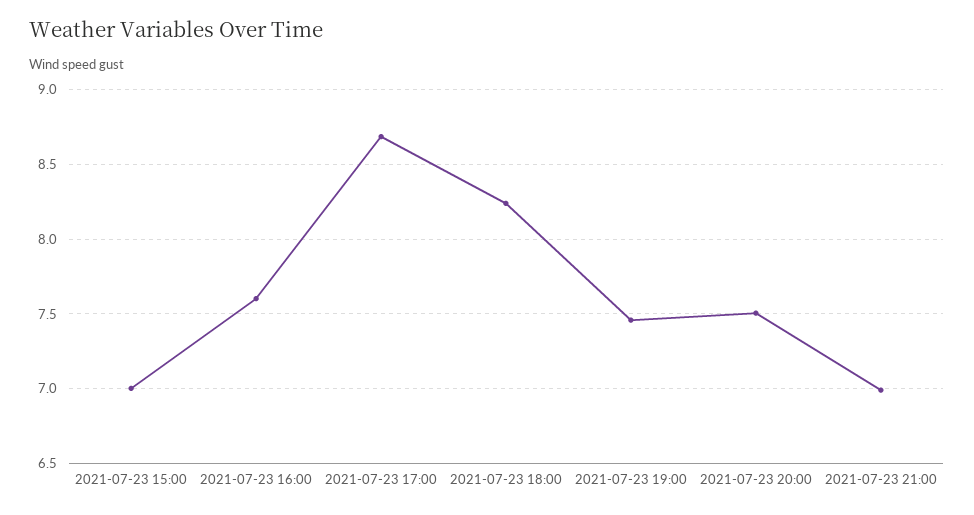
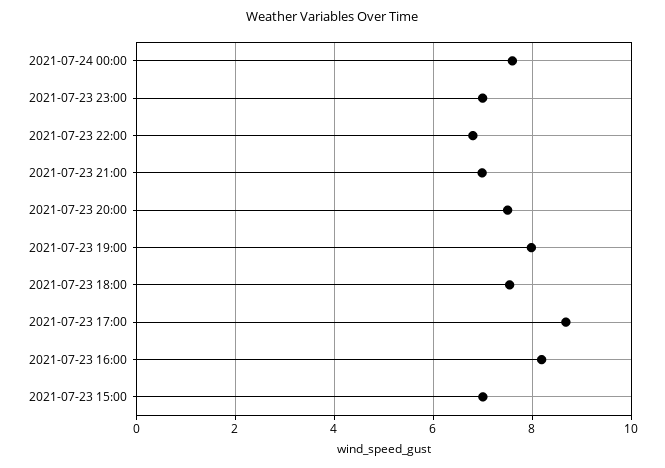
2021-07-23 16:00: 7.6 -> 8.2
2021-07-23 18:00: 8.25 -> 7.6
2021-07-23 19:00: 7.45 -> 8
2021-07-24 00:00: none -> 7.6
2021-07-23 23:00: none -> 7
2021-07-23 22:00: none -> 6.8

